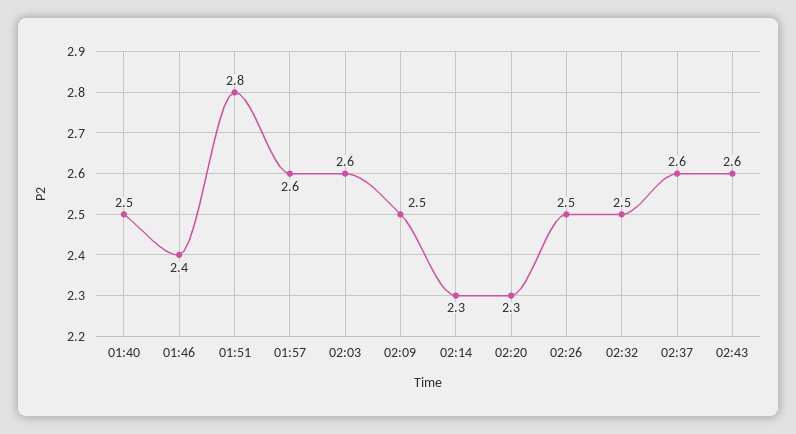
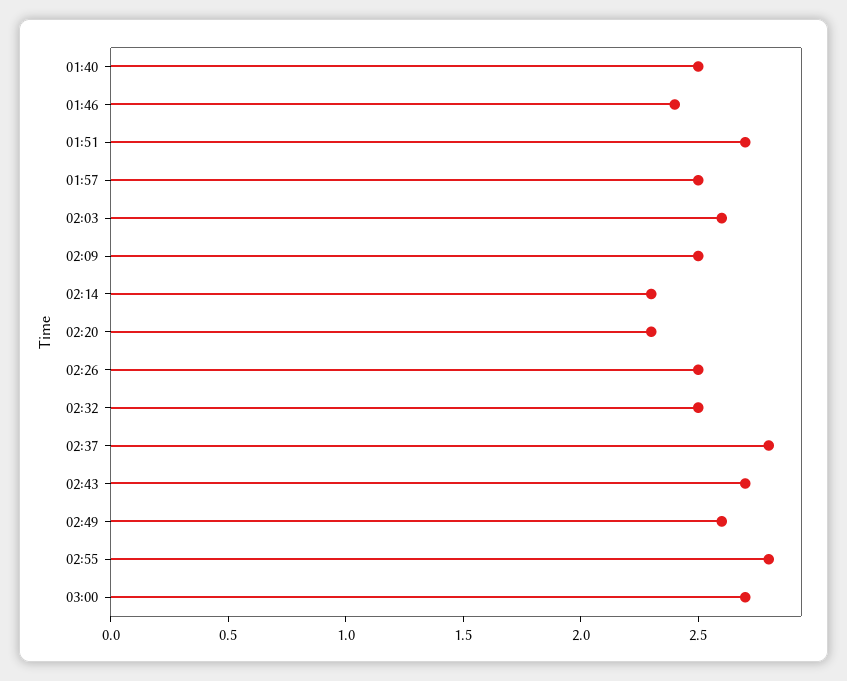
01:51: 2.8 -> 2.7
01:57: 2.6 -> 2.5
02:37: 2.6 -> 2.8
02:43: 2.6 -> 2.7
02:49: none -> 2.6
02:55: none -> 2.8
03:00: none -> 2.7

